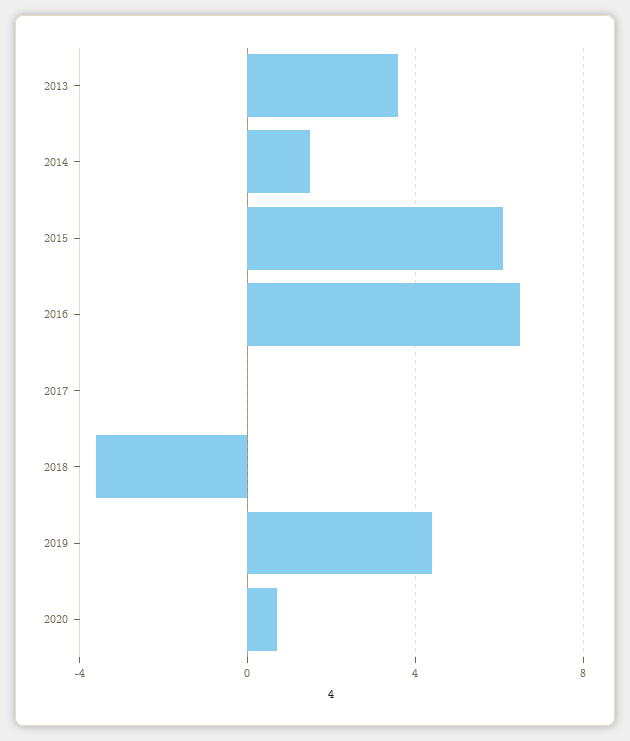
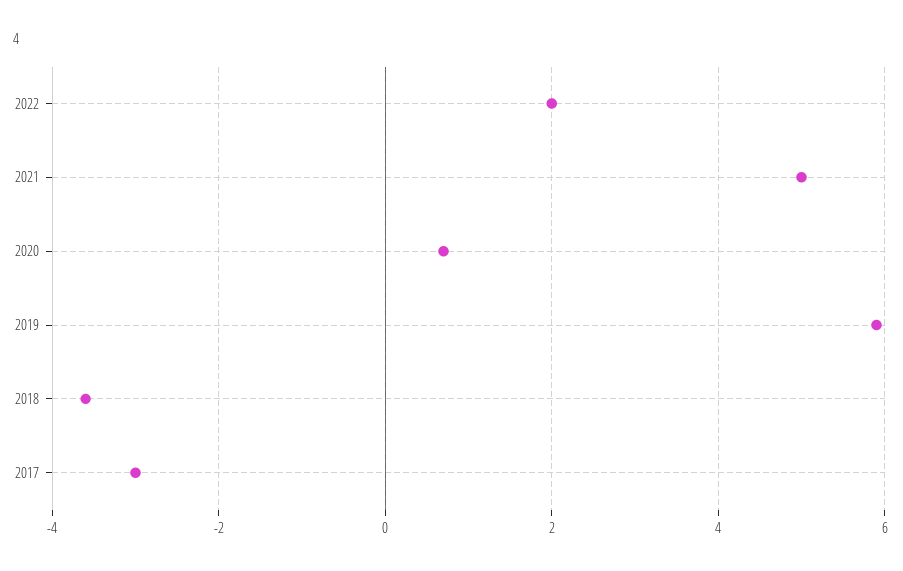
2013: 3.5 -> none
2014: 1.5 -> none
2015: 6 -> none
2016: 6.5 -> none
2017: 0 -> -3
2019: 4.5 -> 6
2022: none -> 2
2021: none -> 5

